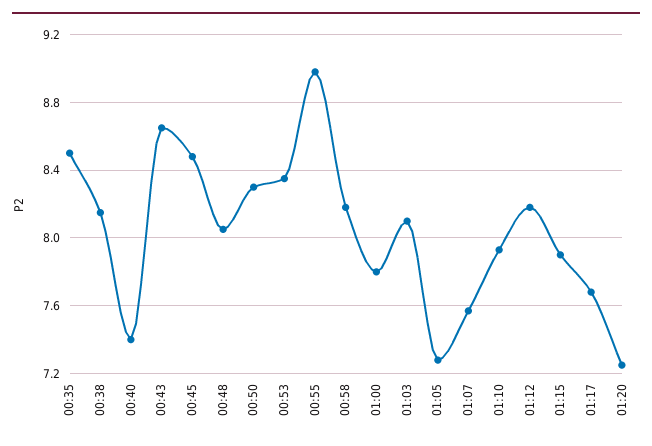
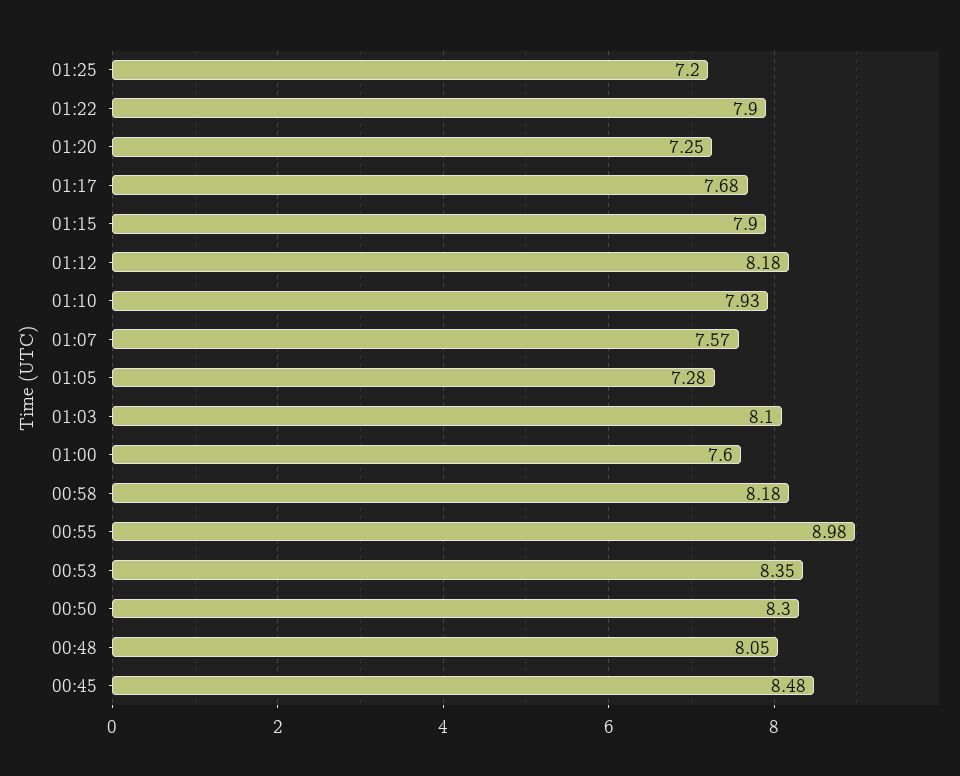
00:35: 8.5 -> none
00:38: 8.15 -> none
00:40: 7.4 -> none
00:43: 8.65 -> none
01:00: 7.8 -> 7.6
01:25: none -> 7.2
01:22: none -> 7.9

